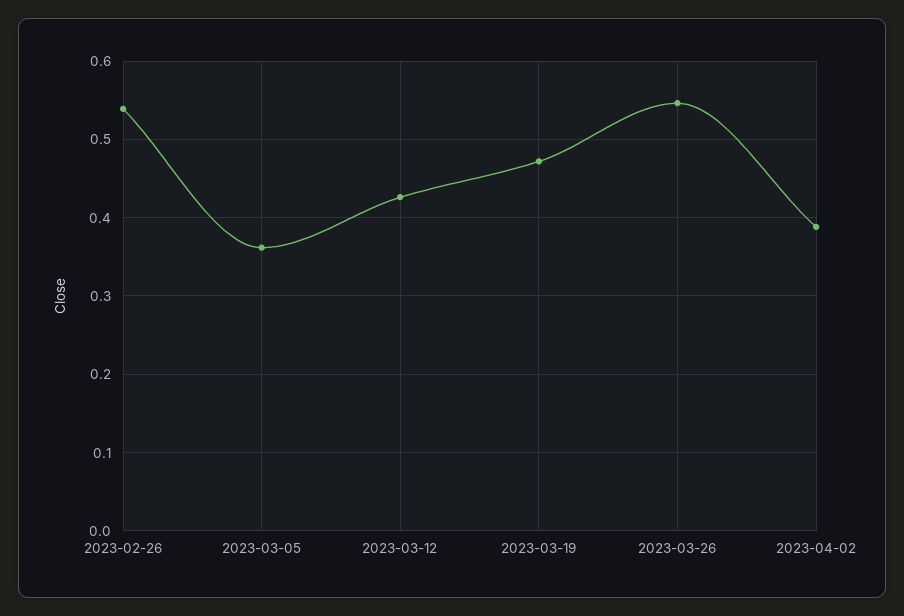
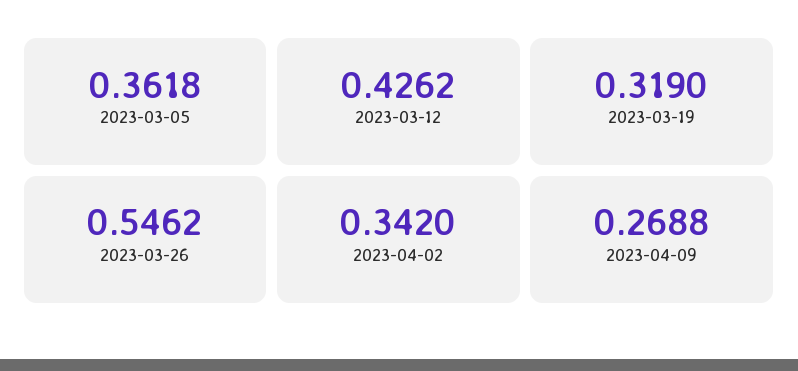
2023-02-26: 0.54 -> none
2023-03-19: 0.47 -> 0.319
2023-04-02: 0.39 -> 0.342
2023-04-09: none -> 0.2688

